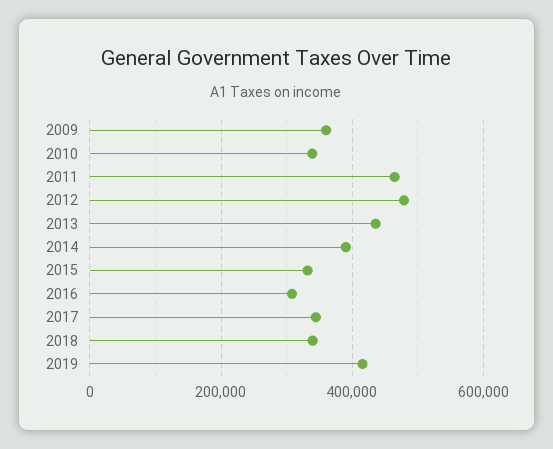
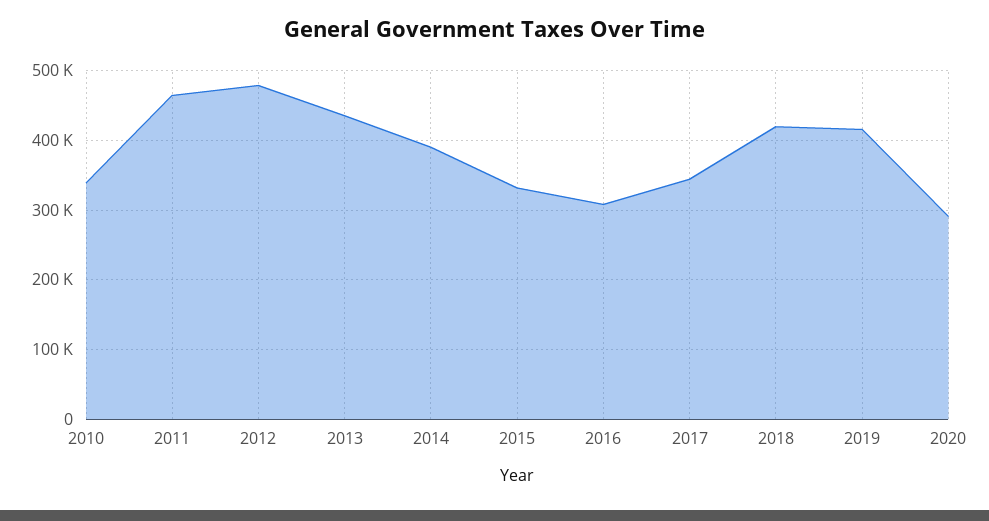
2009: 360000 -> none
2018: 340000 -> 420000
2020: none -> 290000

